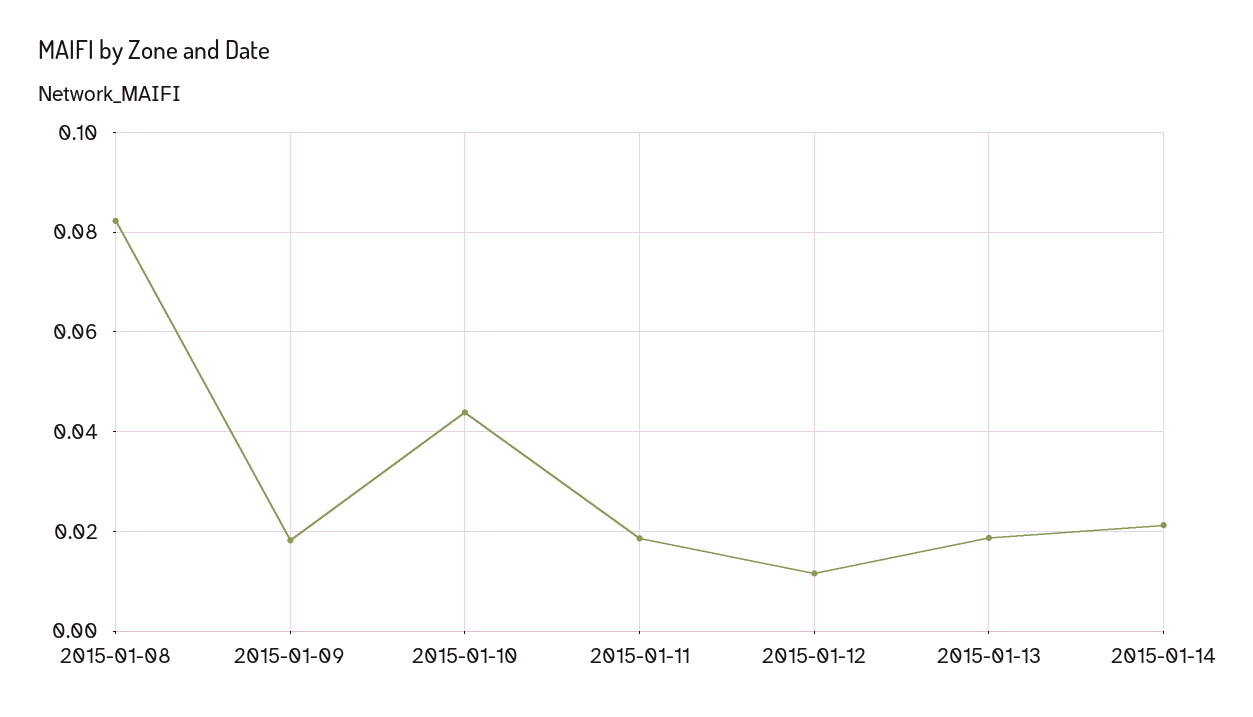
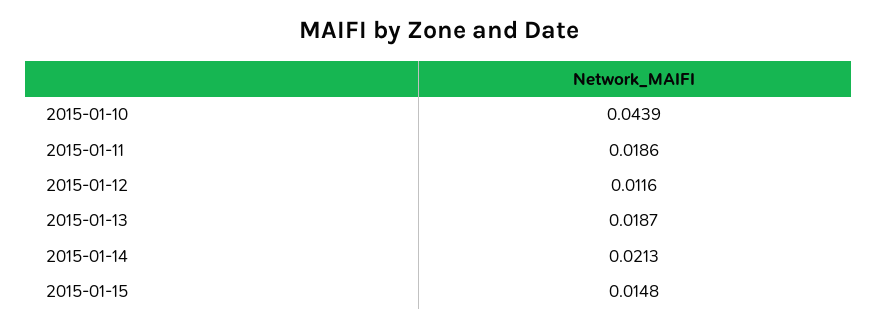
2015-01-08: 0.082 -> none
2015-01-09: 0.018 -> none
2015-01-15: none -> 0.0148

